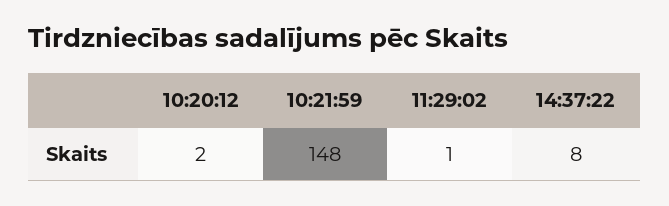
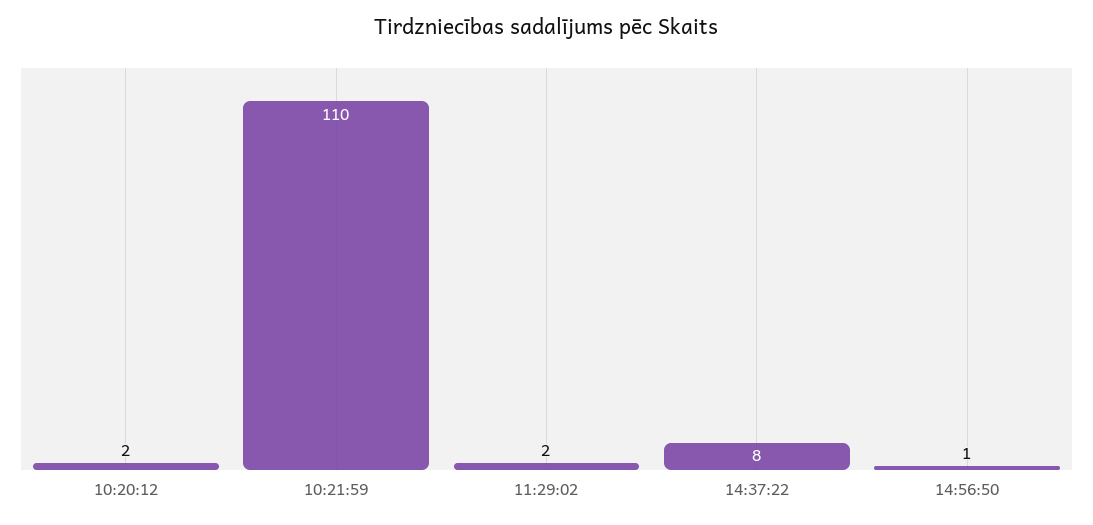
10:21:59: 148 -> 110
11:29:02: 1 -> 2
14:56:50: none -> 1

